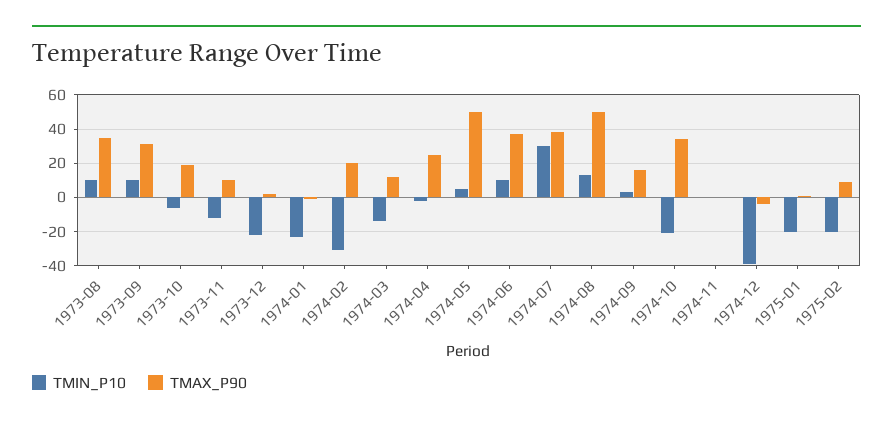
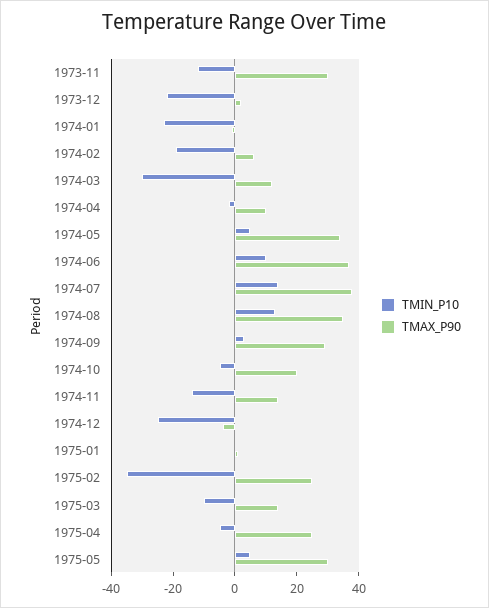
TMIN_P10, 1973-08: 10 -> none
TMAX_P90, 1973-08: 35 -> none
TMIN_P10, 1973-09: 10 -> none
TMAX_P90, 1973-09: 30 -> none
TMIN_P10, 1973-10: -5 -> none
TMAX_P90, 1973-10: 20 -> none
TMAX_P90, 1973-11: 10 -> 30
TMIN_P10, 1974-02: -30 -> -20
TMAX_P90, 1974-02: 20 -> 5
TMIN_P10, 1974-03: -15 -> -30
TMAX_P90, 1974-04: 25 -> 10
TMAX_P90, 1974-05: 50 -> 35
TMIN_P10, 1974-07: 30 -> 15
TMAX_P90, 1974-08: 50 -> 35
TMAX_P90, 1974-09: 15 -> 30
TMIN_P10, 1974-10: -20 -> -5
TMAX_P90, 1974-10: 35 -> 20
TMIN_P10, 1974-11: 0 -> -15
TMAX_P90, 1974-11: 0 -> 15
TMIN_P10, 1974-12: -40 -> -25
TMIN_P10, 1975-01: -20 -> 0
TMIN_P10, 1975-02: -20 -> -35
TMAX_P90, 1975-02: 10 -> 25
TMIN_P10, 1975-03: none -> -10
TMAX_P90, 1975-03: none -> 15
TMIN_P10, 1975-04: none -> -5
TMAX_P90, 1975-04: none -> 25
TMIN_P10, 1975-05: none -> 5
TMAX_P90, 1975-05: none -> 30

